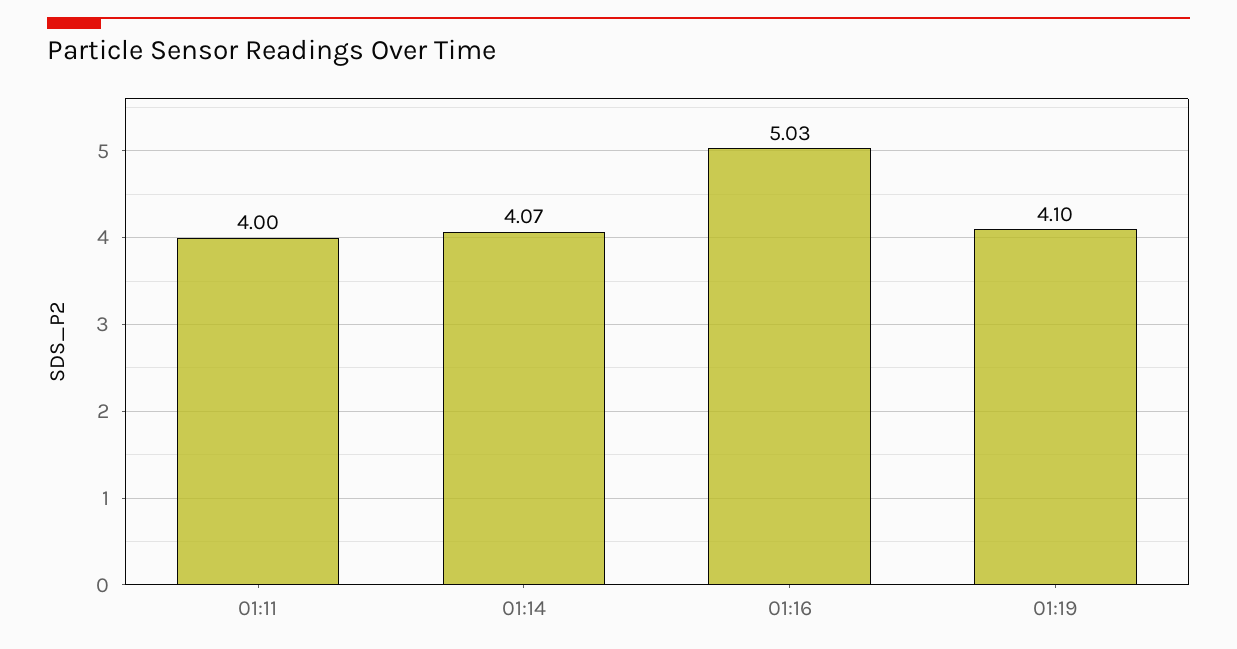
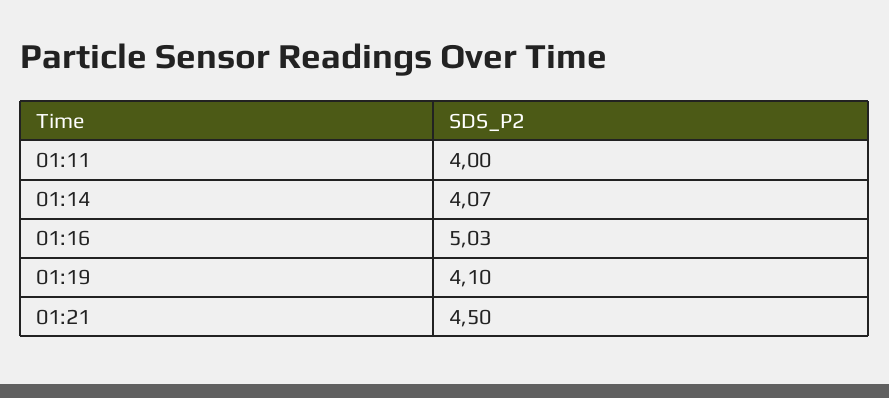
01:21: none -> 4.5

